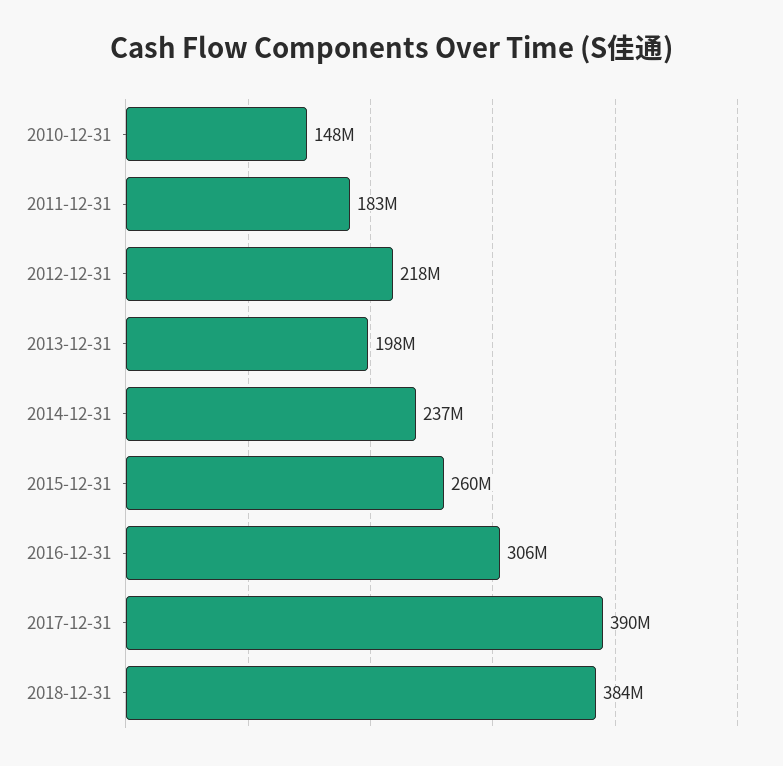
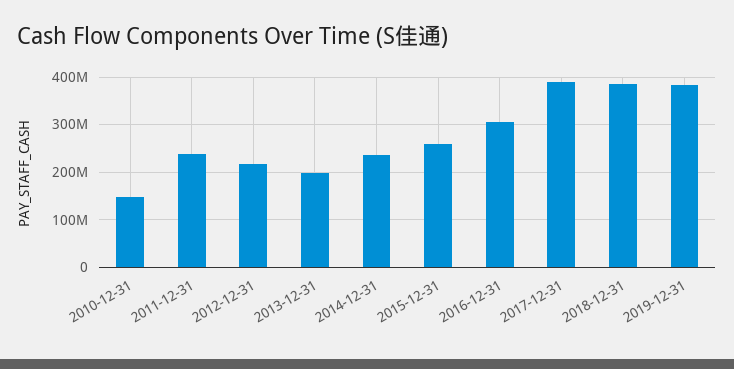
2011-12-31: 183000000 -> 240000000
2019-12-31: none -> 380000000

